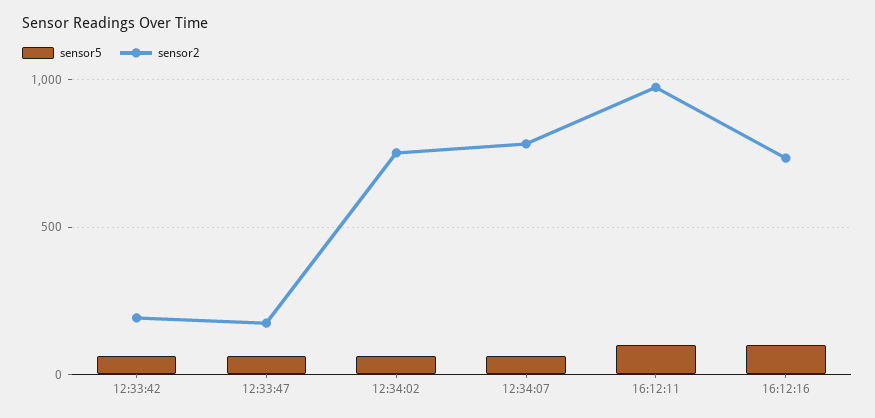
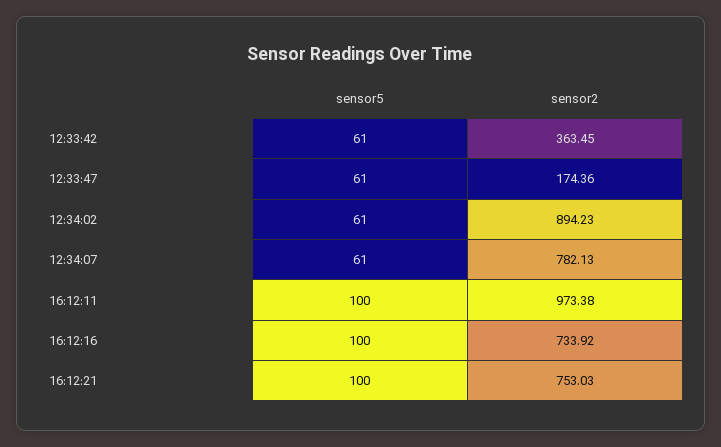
sensor2, 12:33:42: 200 -> 363.45
sensor2, 12:34:02: 750 -> 894.23
sensor5, 16:12:21: none -> 100
sensor2, 16:12:21: none -> 753.03

